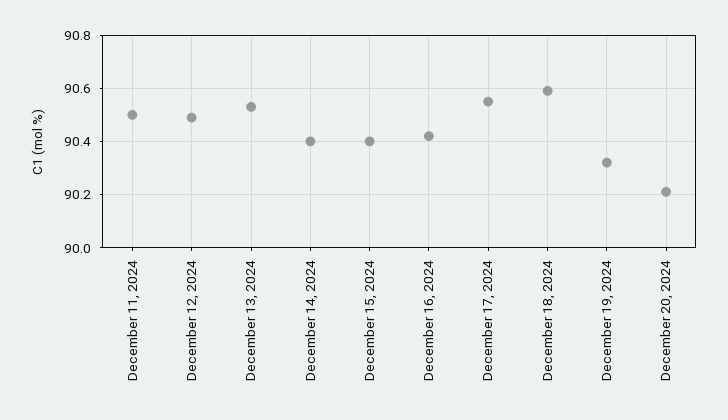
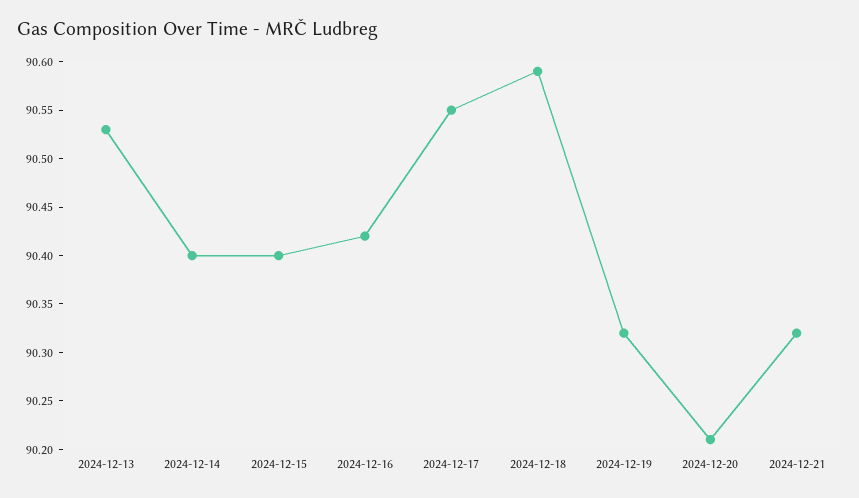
December 11, 2024: 90.5 -> none
December 12, 2024: 90.5 -> none
2024-12-21: none -> 90.32

